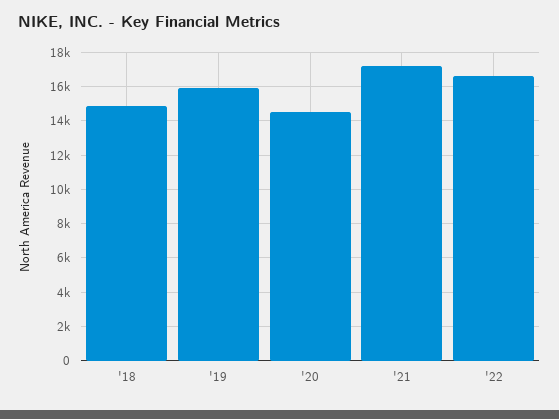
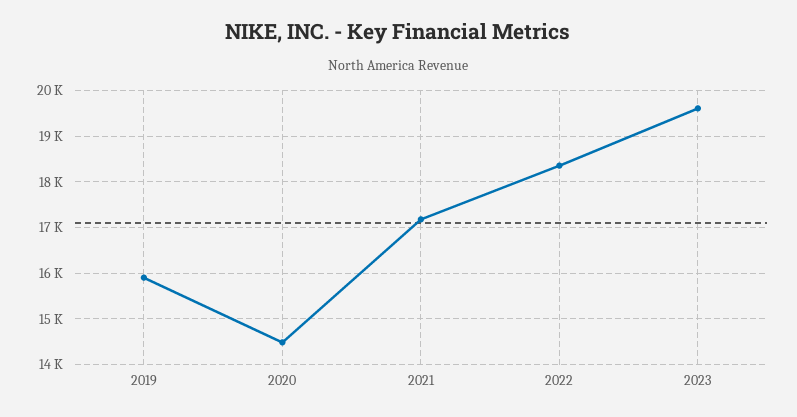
'18: 15000 -> none
'22: 16500 -> 18400
2023: none -> 19600

